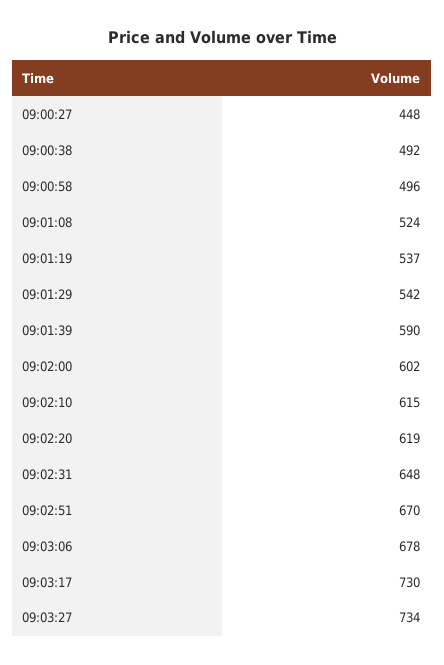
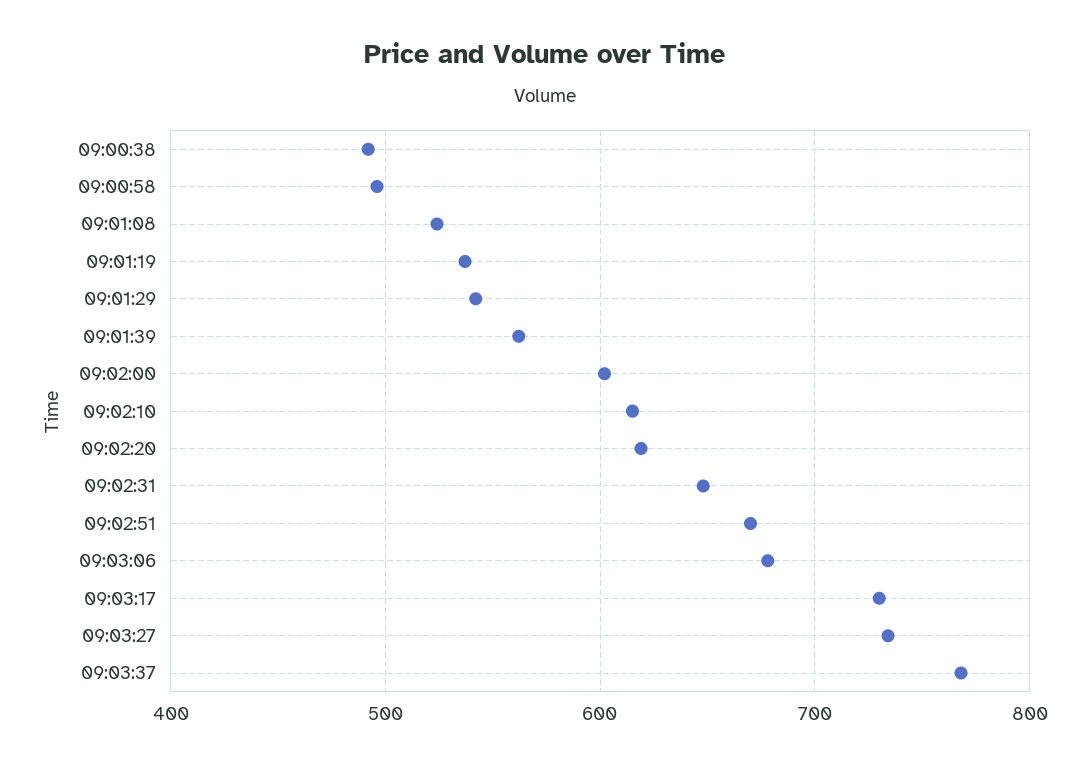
09:00:27: 448 -> none
09:01:39: 590 -> 560
09:03:37: none -> 770

